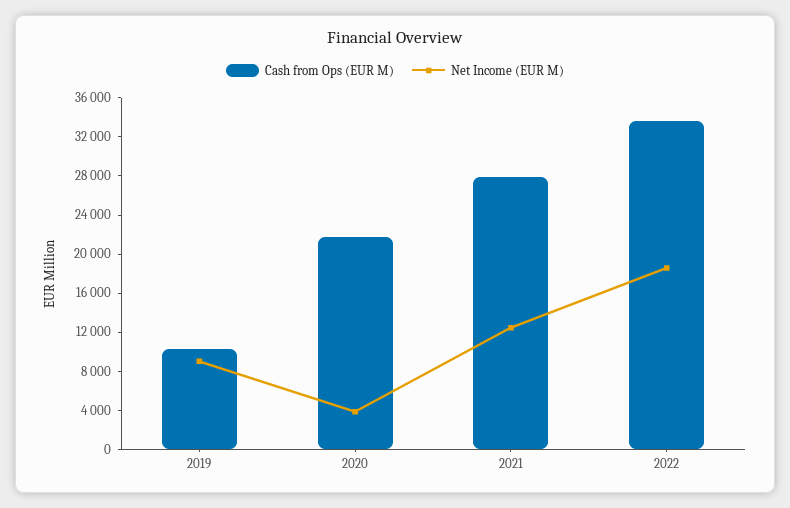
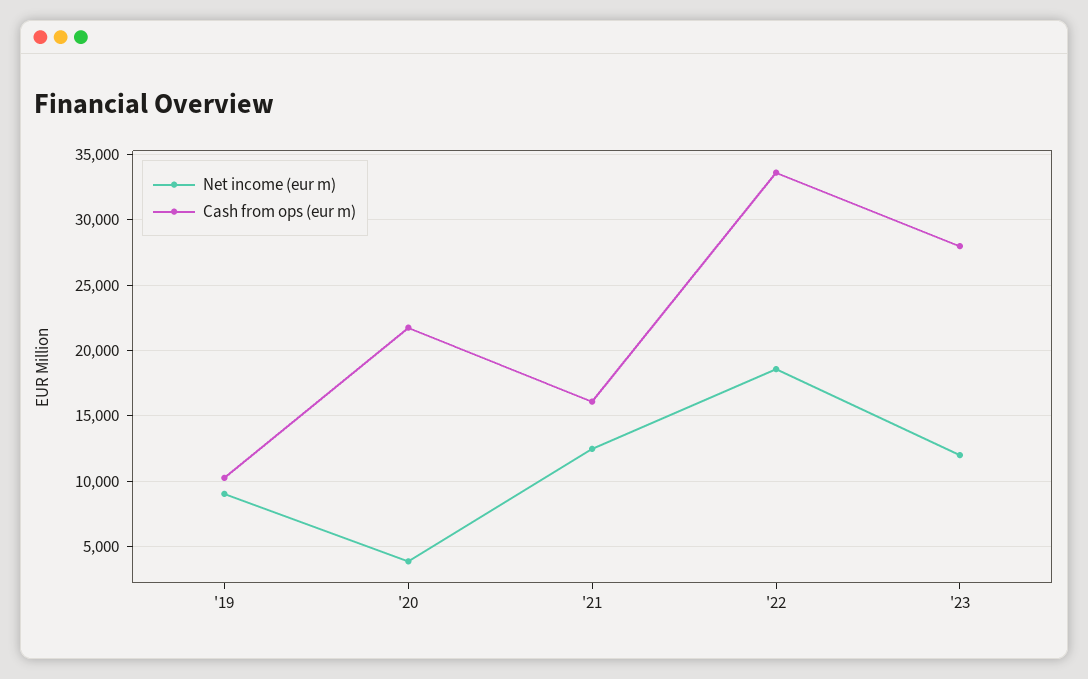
Cash from Ops (EUR M), 2021: 28000 -> 16000
Net Income (EUR M), '23: none -> 12000
Cash from Ops (EUR M), '23: none -> 28000

